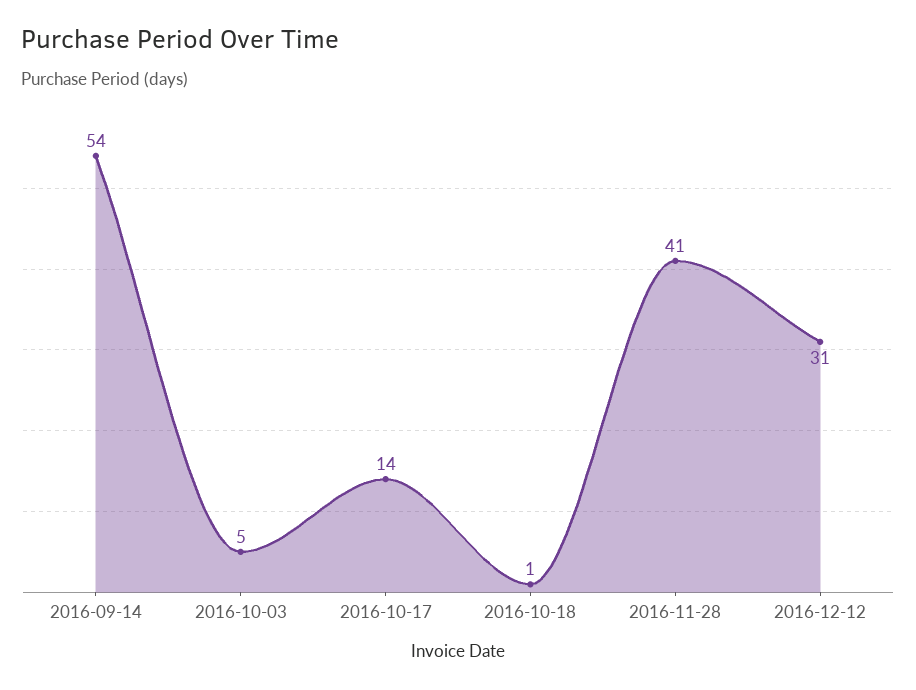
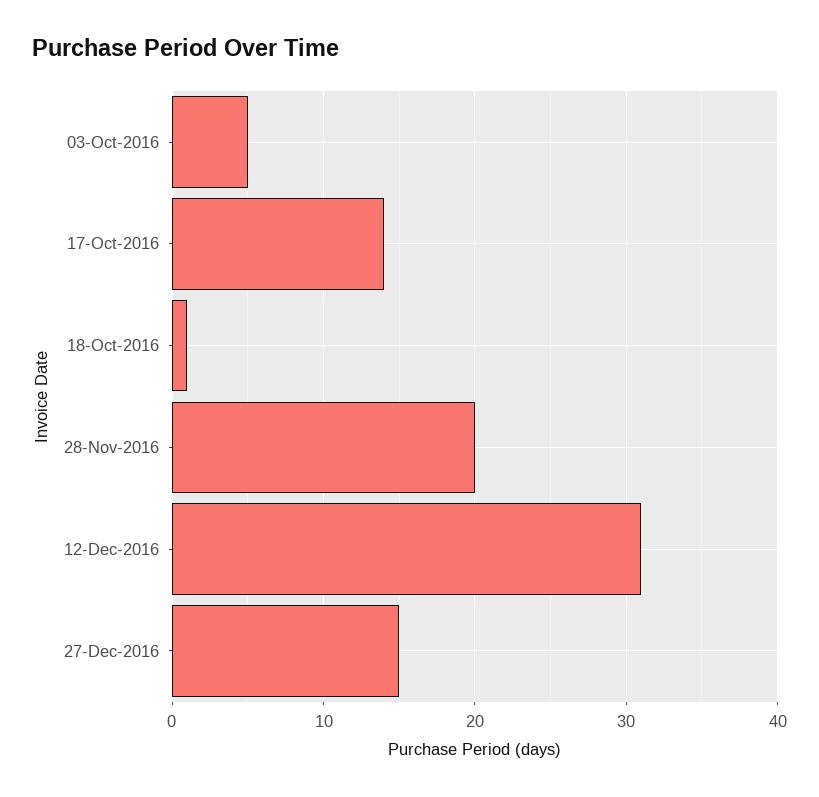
2016-09-14: 54 -> none
2016-11-28: 41 -> 20
27-Dec-2016: none -> 15

